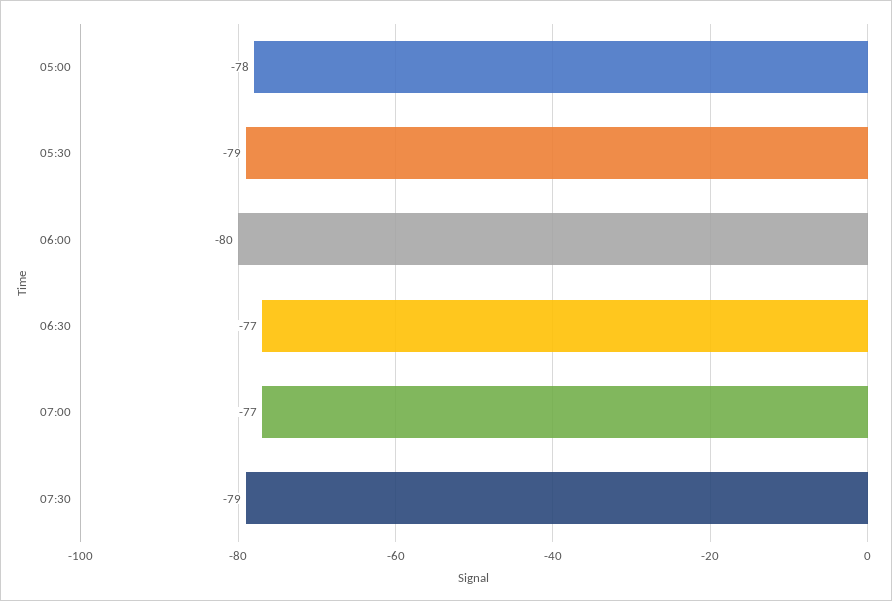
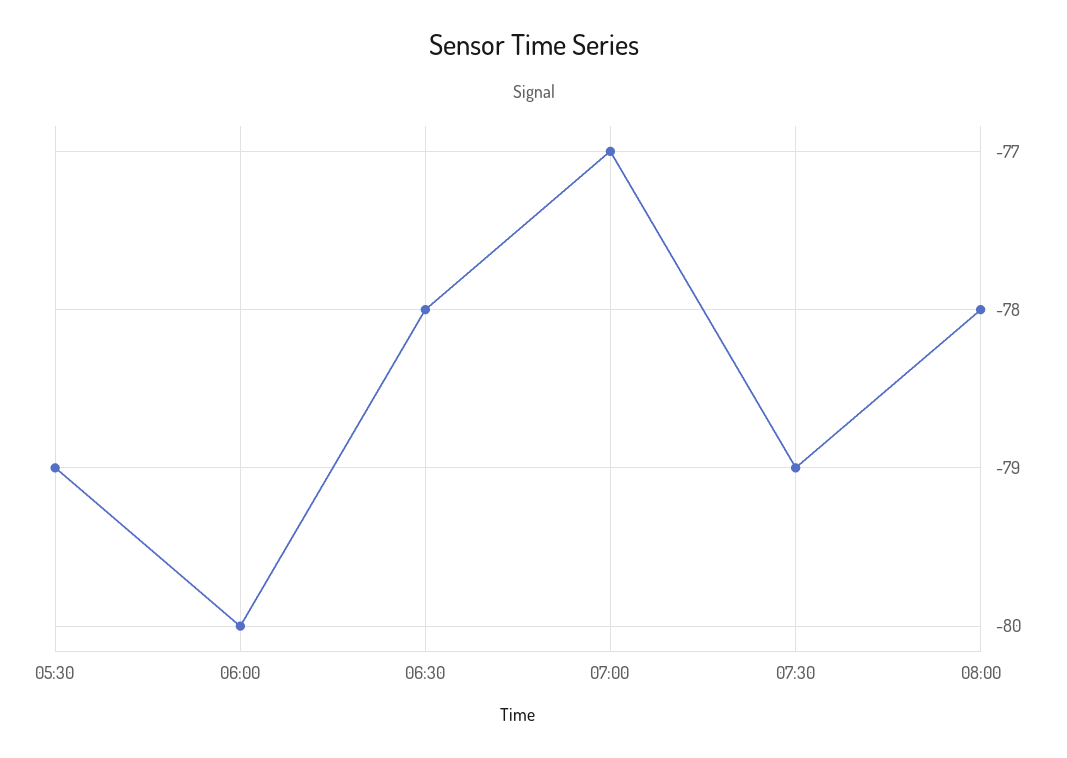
05:00: -78 -> none
06:30: -77 -> -78
08:00: none -> -78

